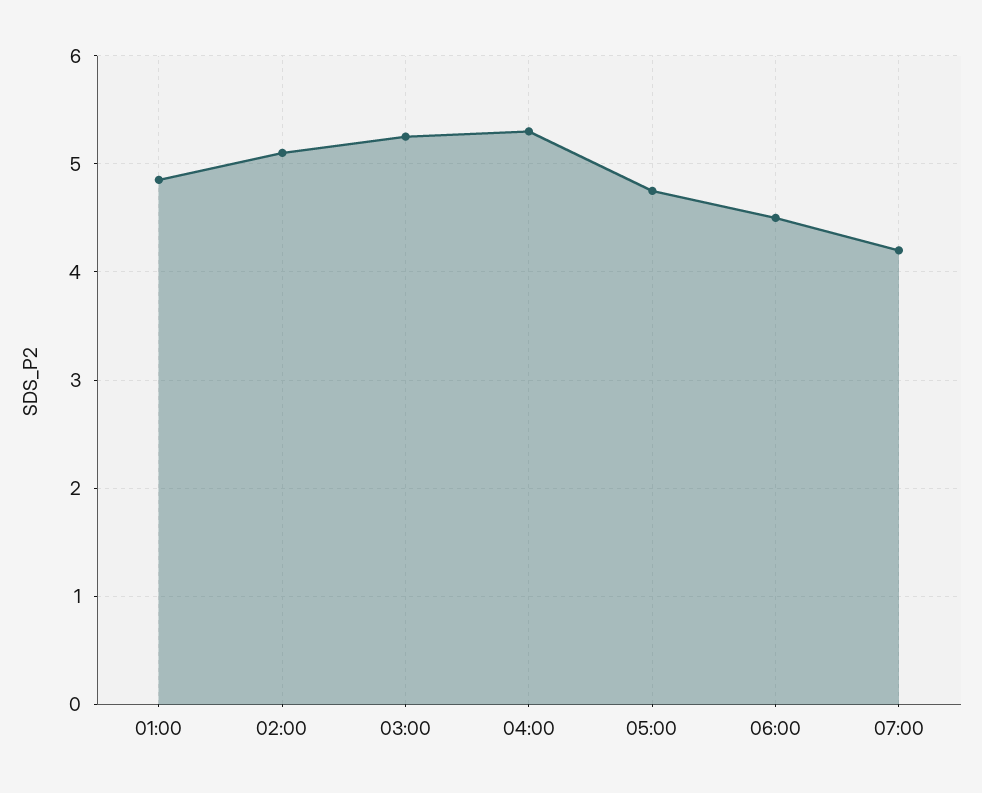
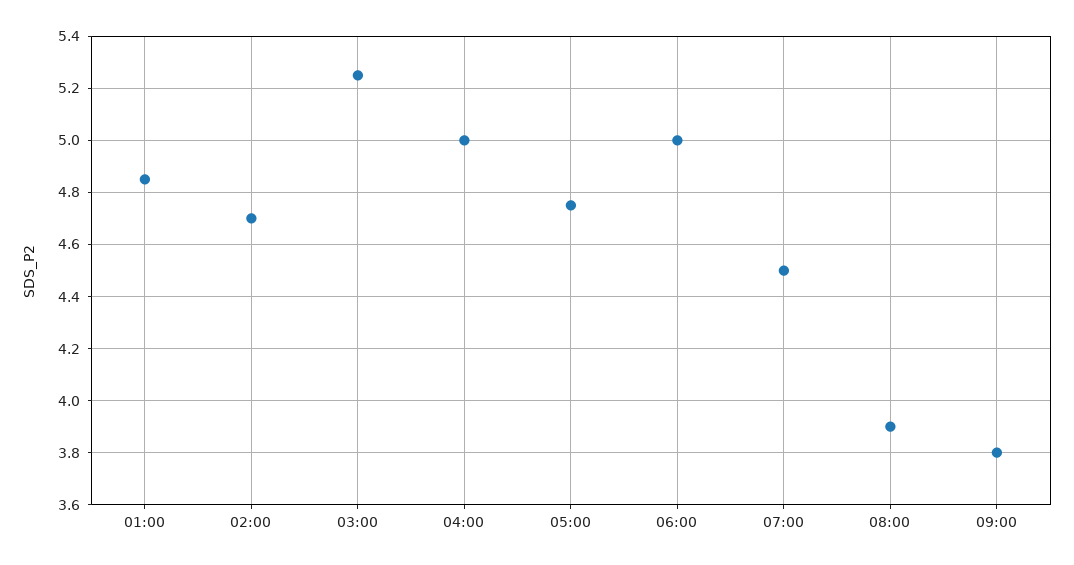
02:00: 5.1 -> 4.7
04:00: 5.3 -> 5
06:00: 4.5 -> 5
07:00: 4.2 -> 4.5
08:00: none -> 3.9
09:00: none -> 3.8

